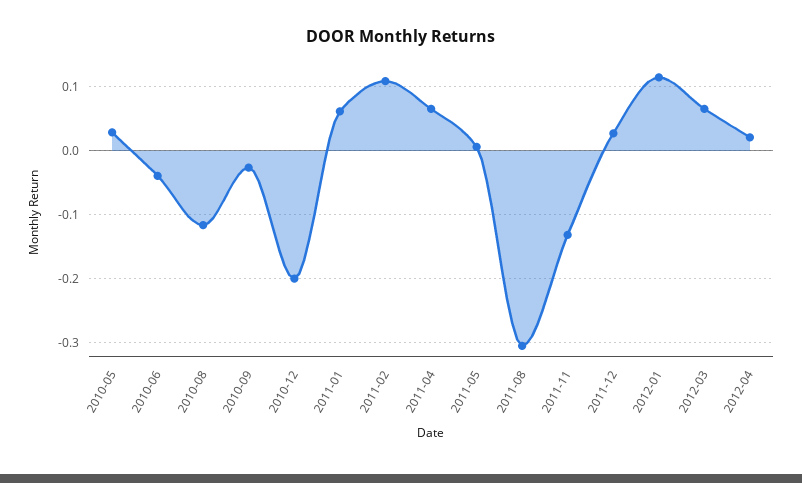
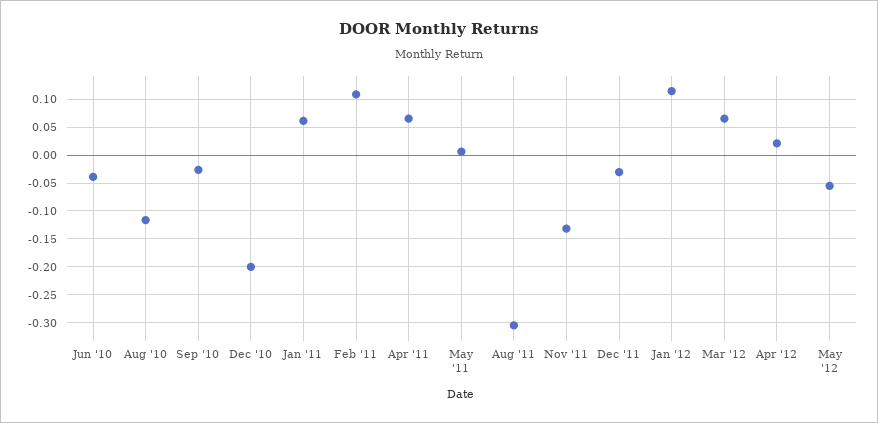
2010-05: 0.03 -> none
2011-12: 0.03 -> -0.025
May '12: none -> -0.05

